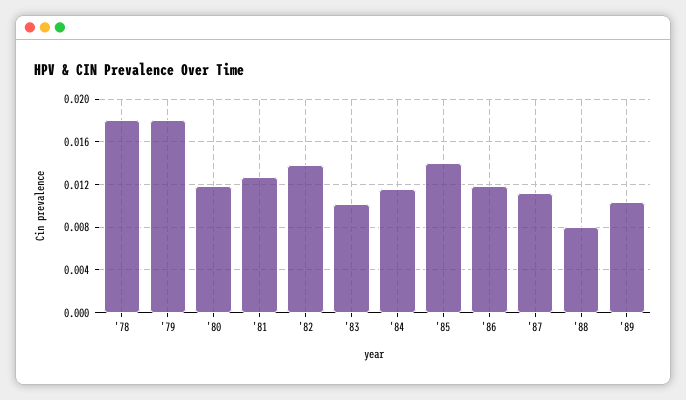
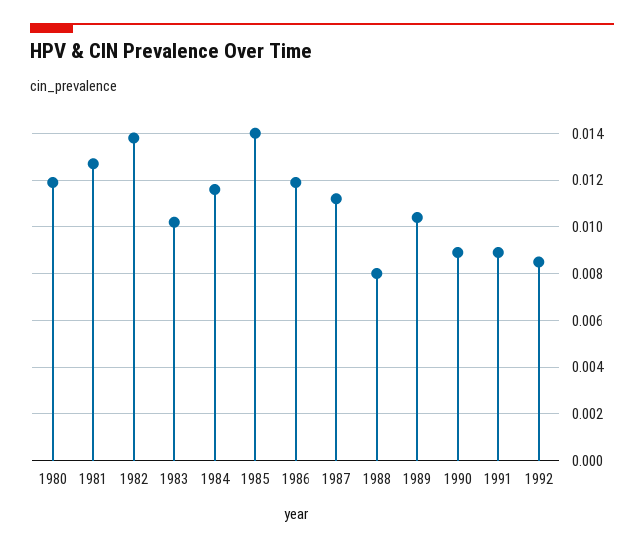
'78: 0.018 -> none
'79: 0.018 -> none
1990: none -> 0.009
1991: none -> 0.009
1992: none -> 0.0085

